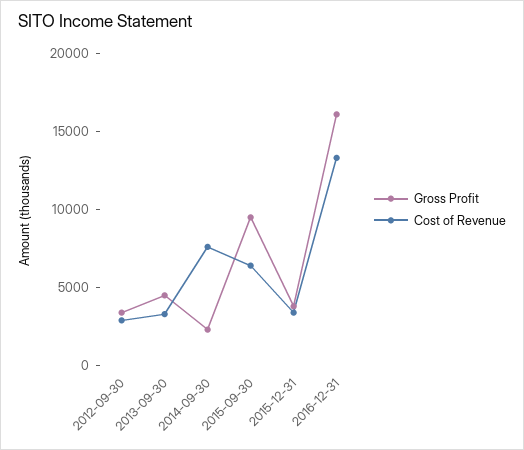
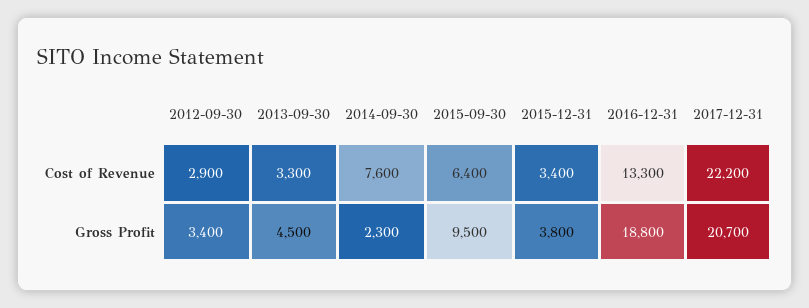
Gross Profit, 2016-12-31: 16000 -> 18800
Cost of Revenue, 2017-12-31: none -> 22200
Gross Profit, 2017-12-31: none -> 20700

